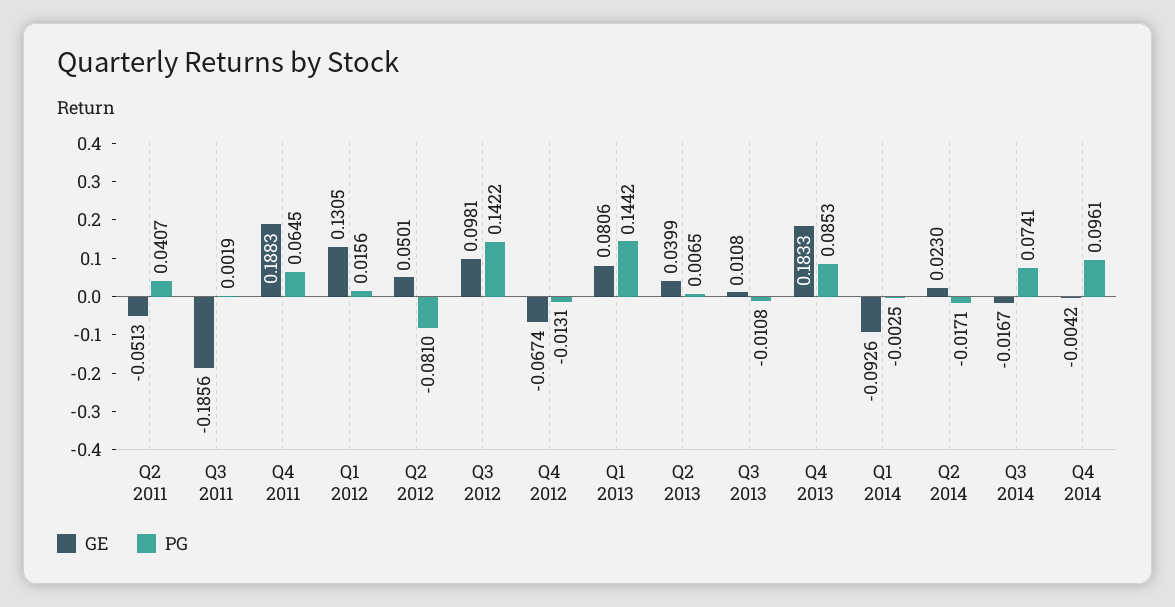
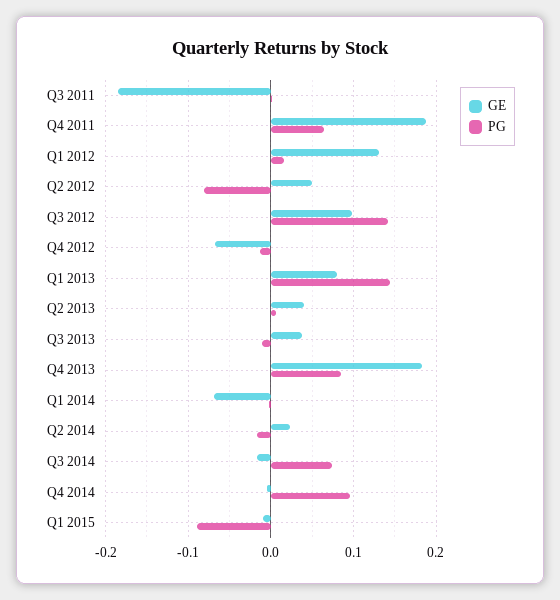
GE, Q2 2011: -0.0513 -> none
PG, Q2 2011: 0.0407 -> none
GE, Q3 2013: 0.0108 -> 0.04
GE, Q1 2014: -0.0926 -> -0.07
GE, Q1 2015: none -> -0.01
PG, Q1 2015: none -> -0.09

